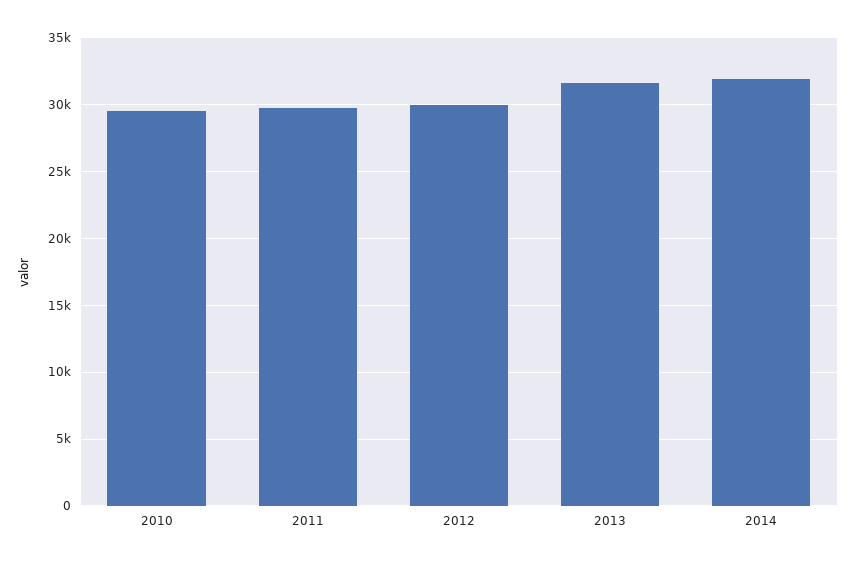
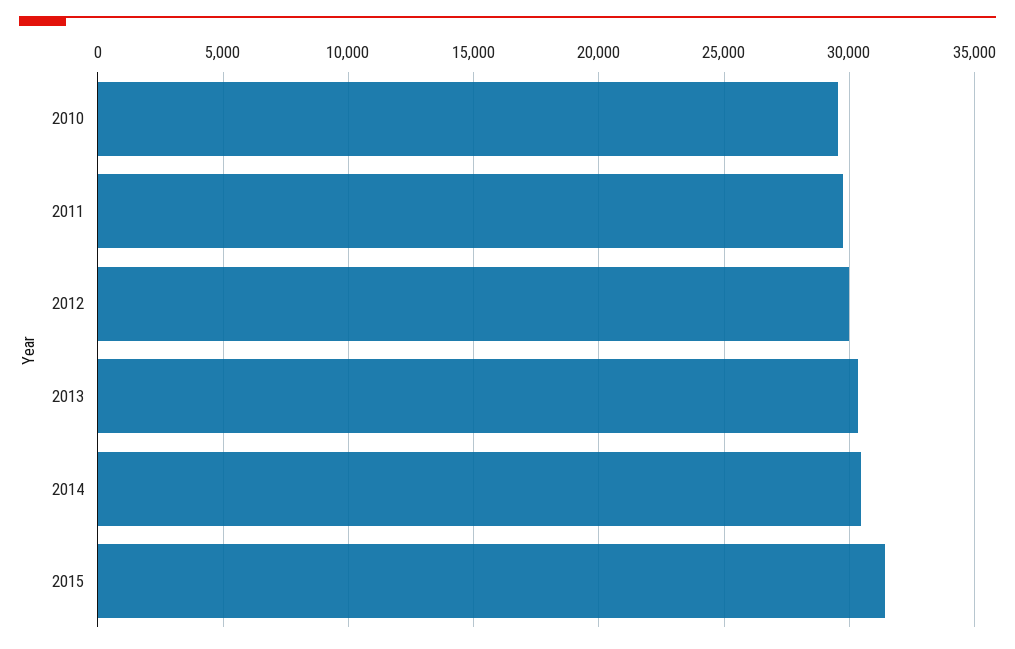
2013: 31500 -> 30500
2014: 32000 -> 30500
2015: none -> 31500

